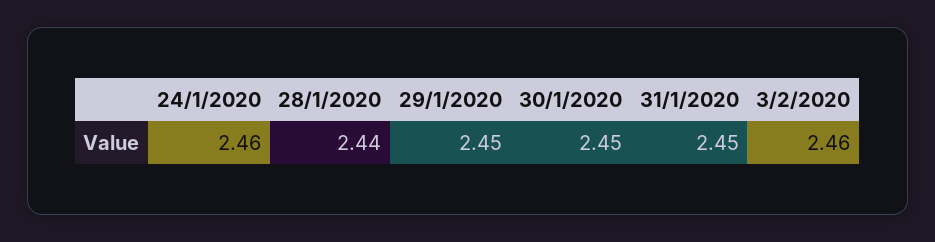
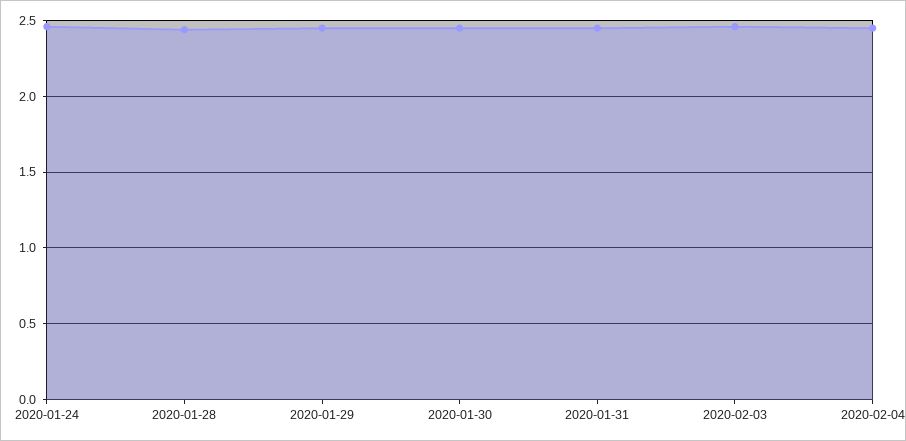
2020-02-04: none -> 2.45

